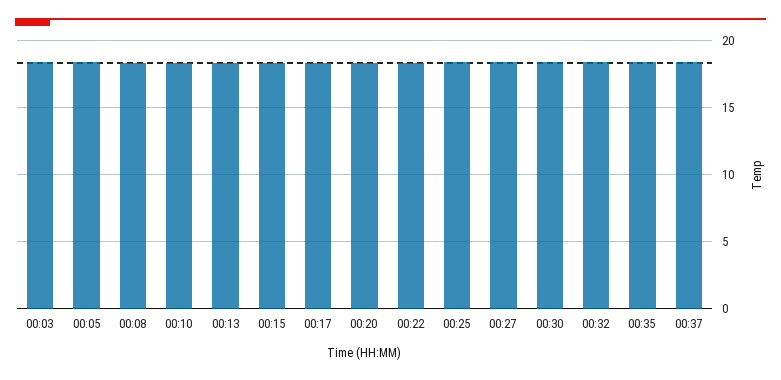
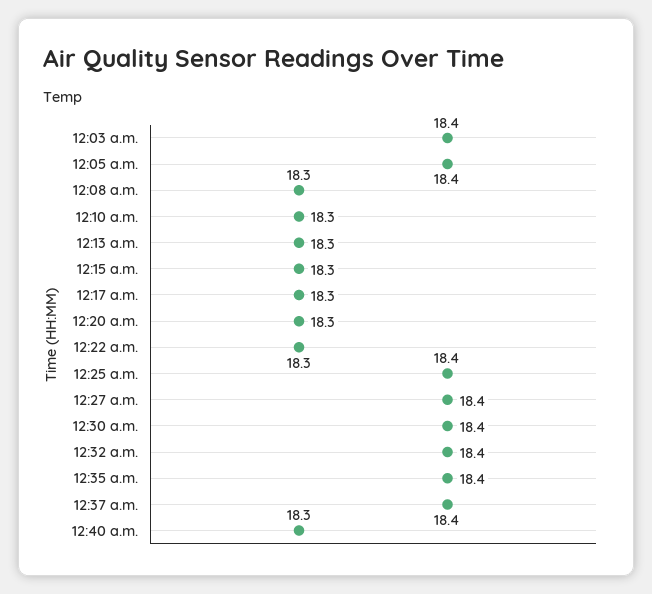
12:40 a.m.: none -> 18.3

